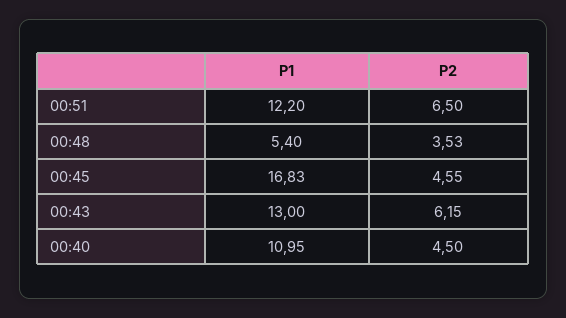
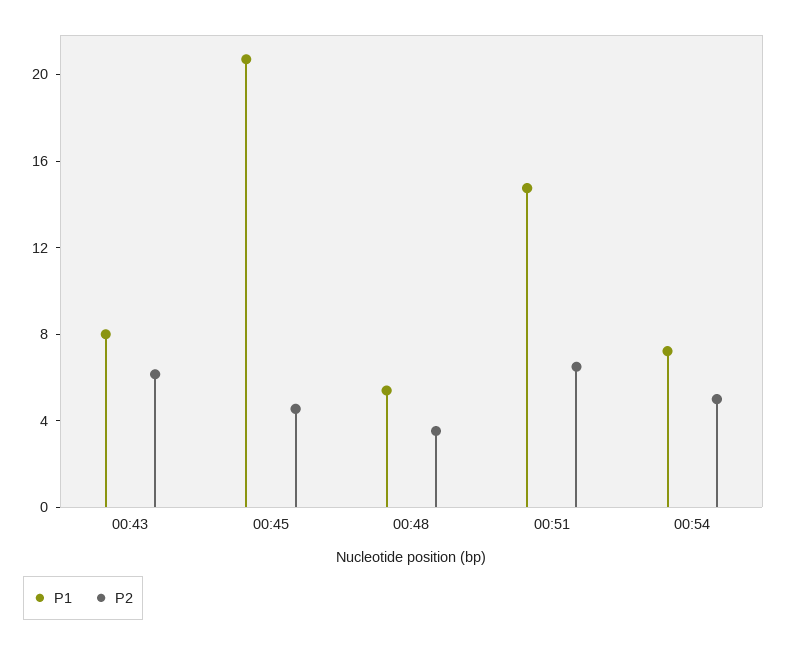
P1, 00:51: 12.2 -> 15
P1, 00:45: 16.83 -> 21
P1, 00:43: 13 -> 8
P1, 00:40: 10.95 -> none
P2, 00:40: 4.5 -> none
P1, 00:54: none -> 7
P2, 00:54: none -> 5

